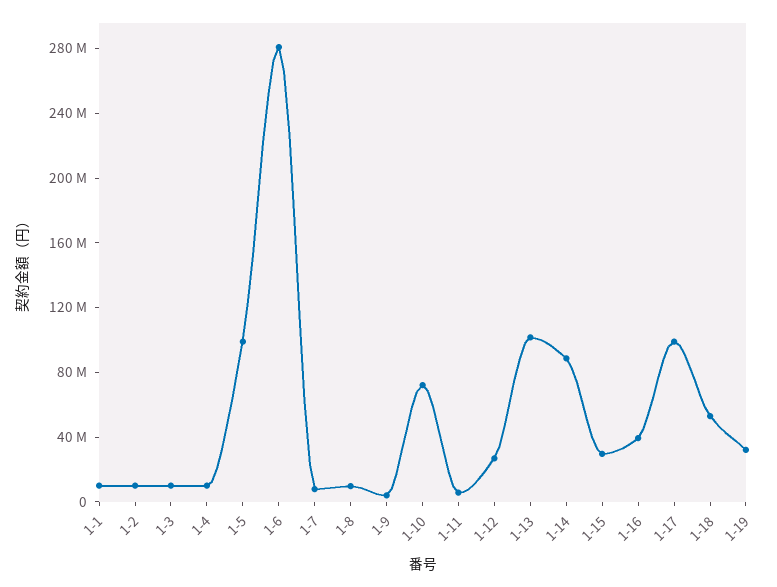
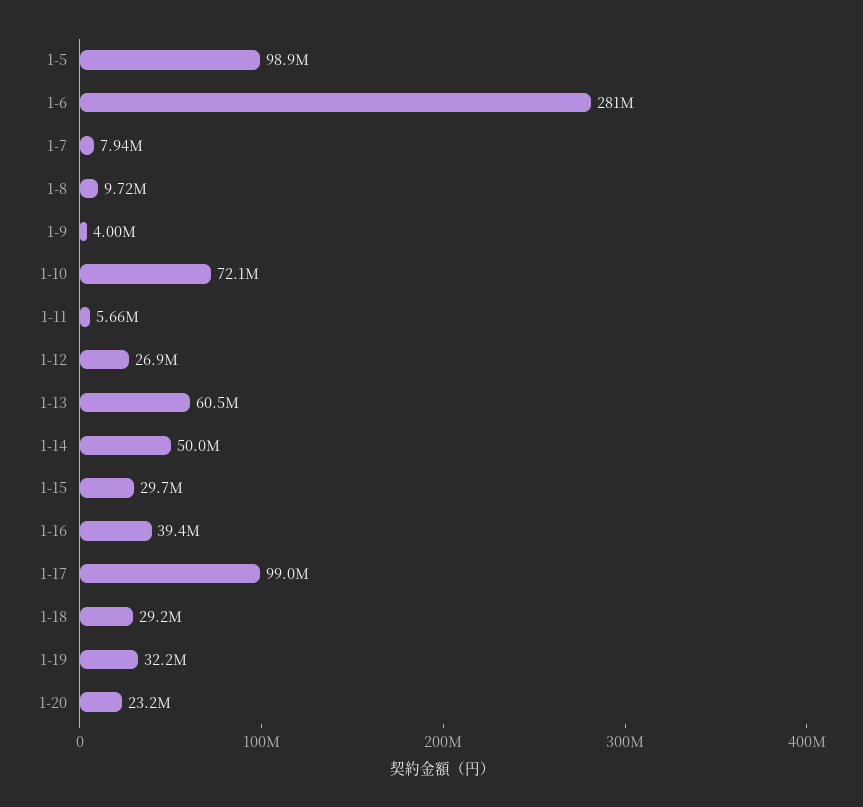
1-1: 10000000 -> none
1-2: 10000000 -> none
1-3: 10000000 -> none
1-4: 10000000 -> none
1-13: 100000000 -> 60500000
1-14: 90000000 -> 50000000
1-18: 50000000 -> 29200000
1-20: none -> 23200000

